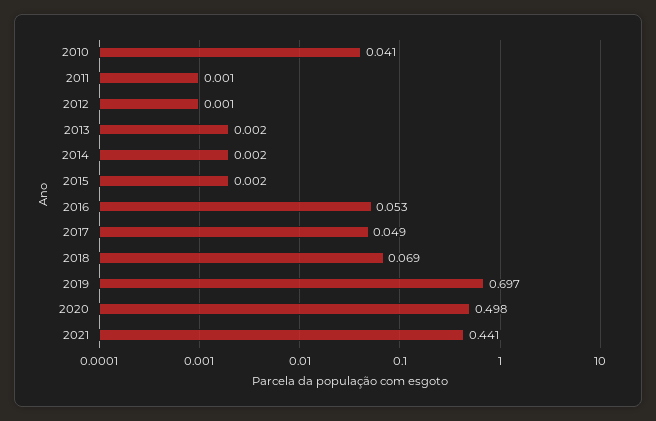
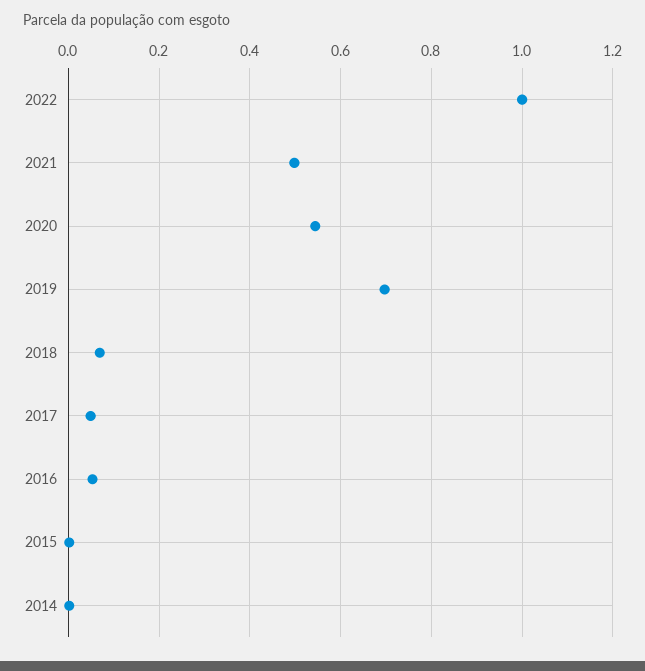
2010: 0.041 -> none
2011: 0.001 -> none
2012: 0.001 -> none
2013: 0.002 -> none
2020: 0.498 -> 0.54
2021: 0.441 -> 0.5
2022: none -> 1

